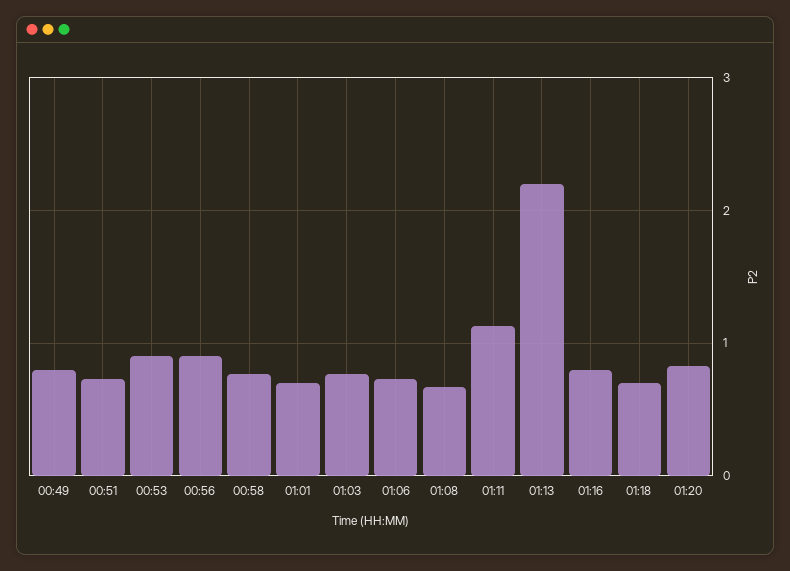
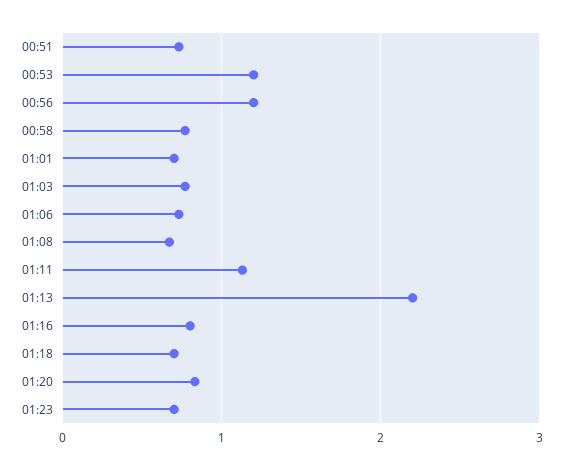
00:49: 0.8 -> none
00:53: 0.9 -> 1.2
00:56: 0.9 -> 1.2
01:23: none -> 0.7

